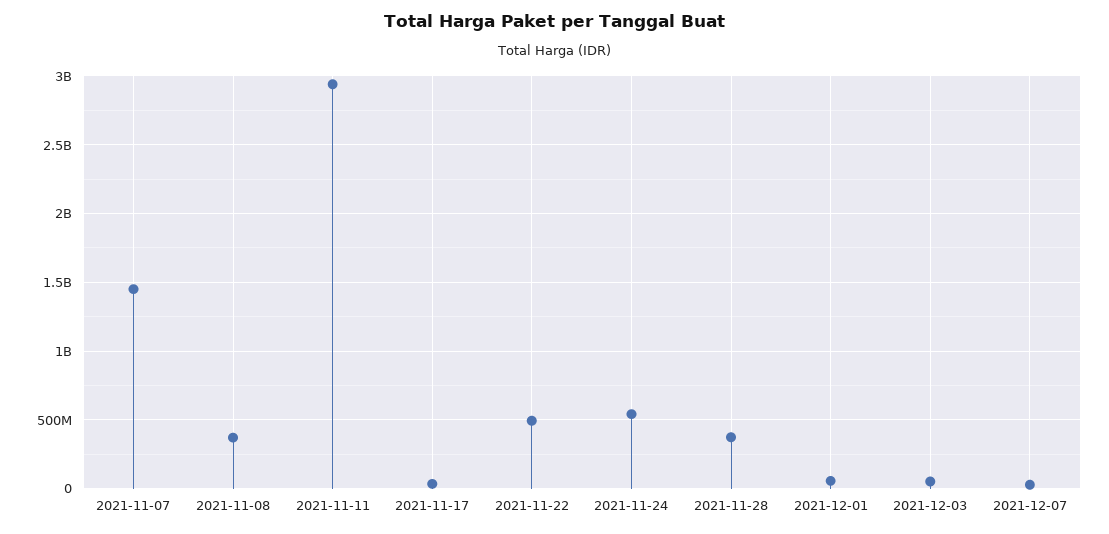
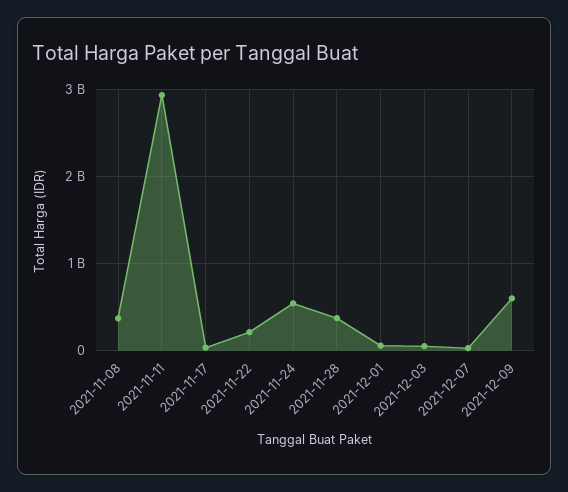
2021-11-07: 1450000000 -> none
2021-11-22: 500000000 -> 200000000
2021-12-09: none -> 600000000

